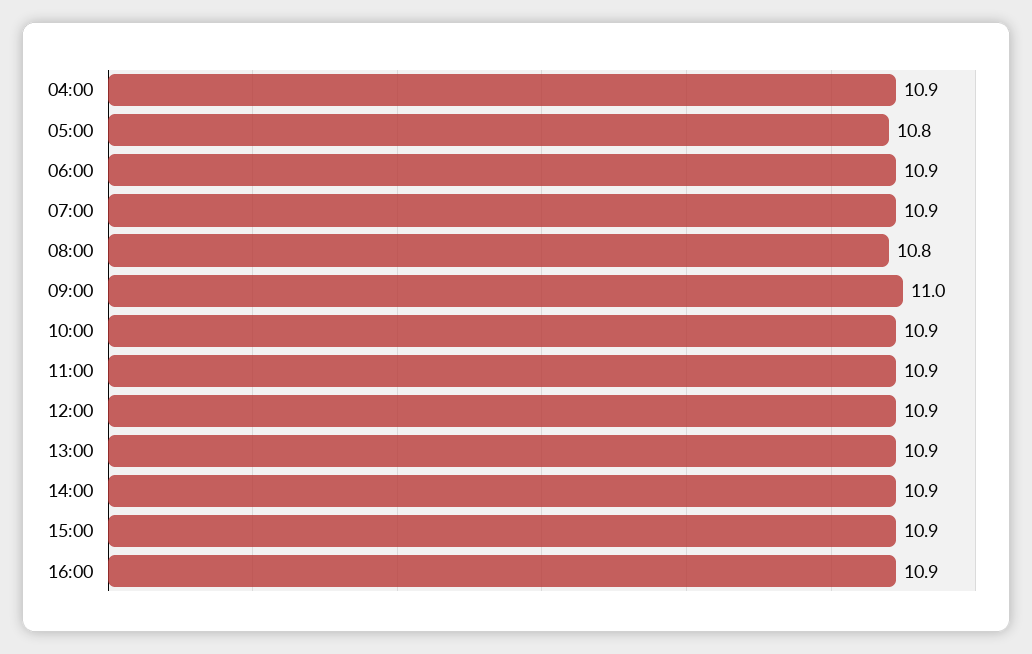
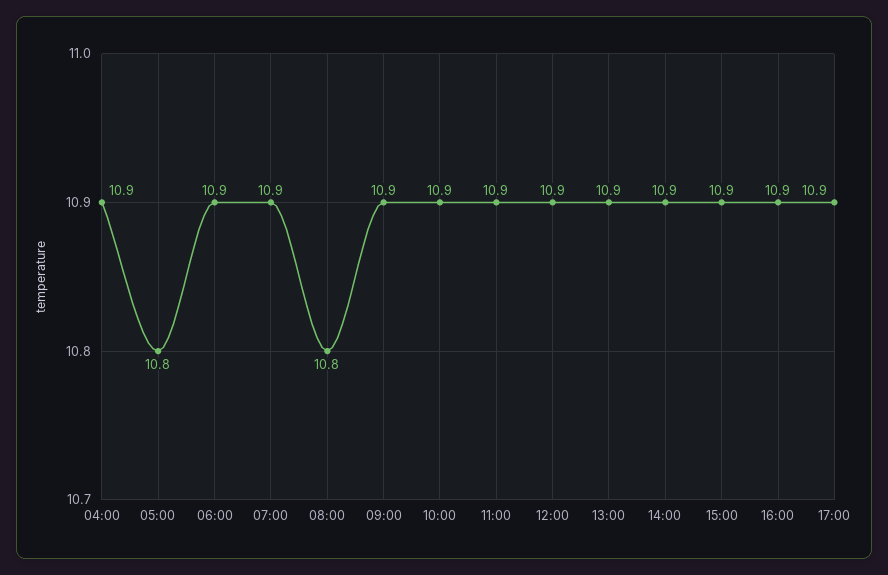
09:00: 11 -> 10.9
17:00: none -> 10.9

